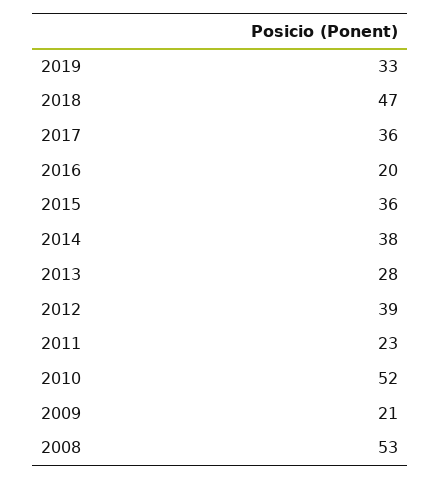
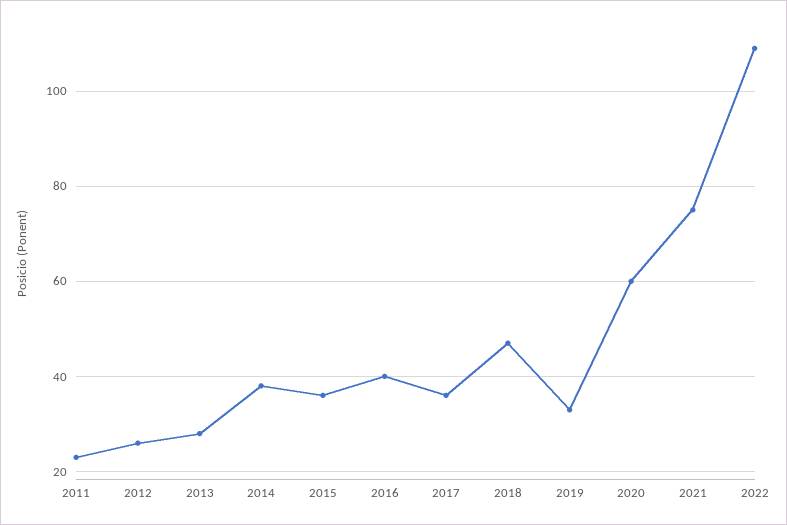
2016: 20 -> 40
2012: 39 -> 25
2010: 52 -> none
2009: 21 -> none
2008: 53 -> none
2020: none -> 60
2021: none -> 75
2022: none -> 110

